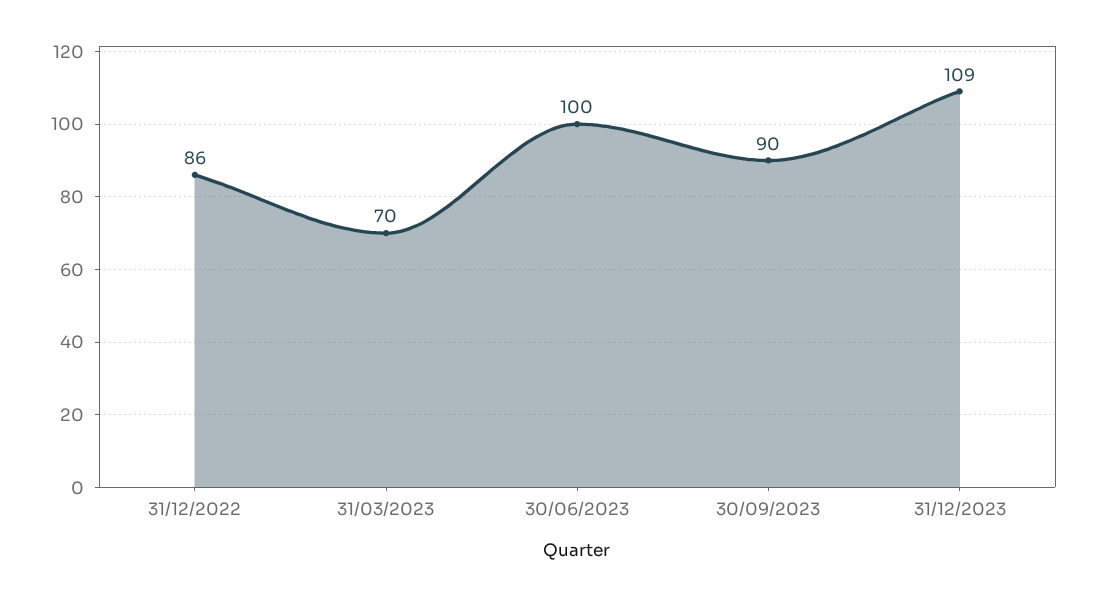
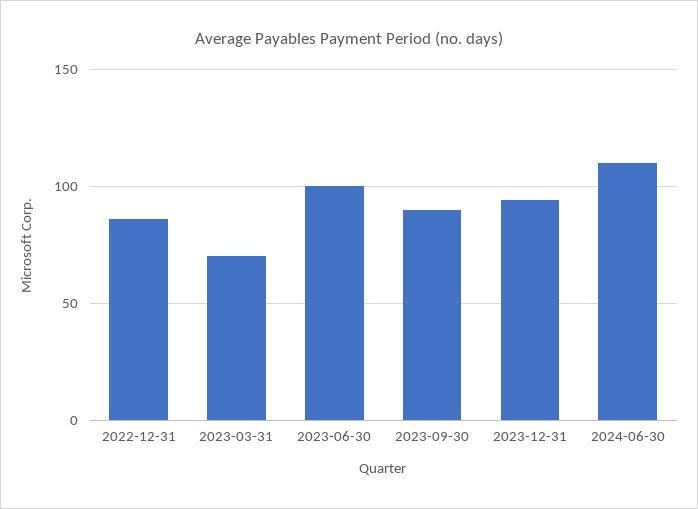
31/12/2023: 109 -> 95
2024-06-30: none -> 110

